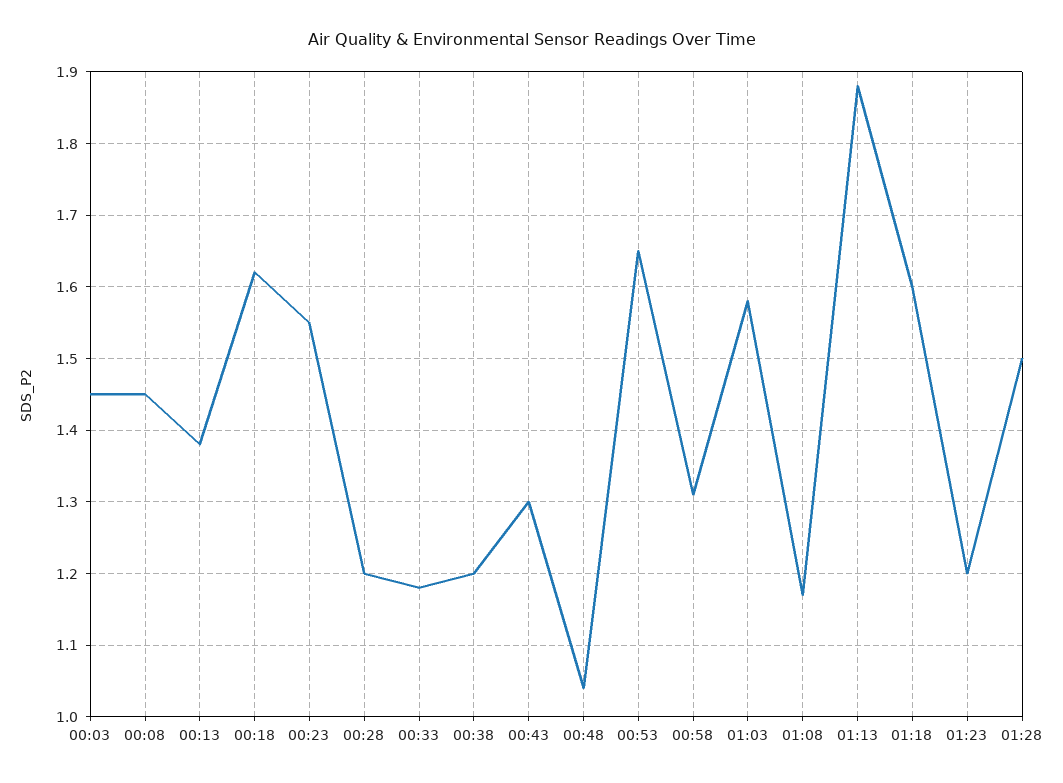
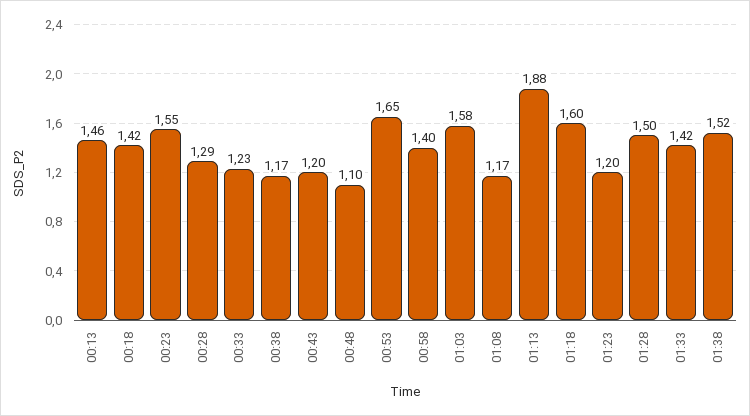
00:03: 1.45 -> none
00:08: 1.45 -> none
00:13: 1.38 -> 1.46
00:18: 1.62 -> 1.42
00:28: 1.2 -> 1.29
00:33: 1.18 -> 1.23
00:38: 1.2 -> 1.17
00:43: 1.3 -> 1.2
00:48: 1.04 -> 1.1
00:58: 1.31 -> 1.4
01:33: none -> 1.42
01:38: none -> 1.52

